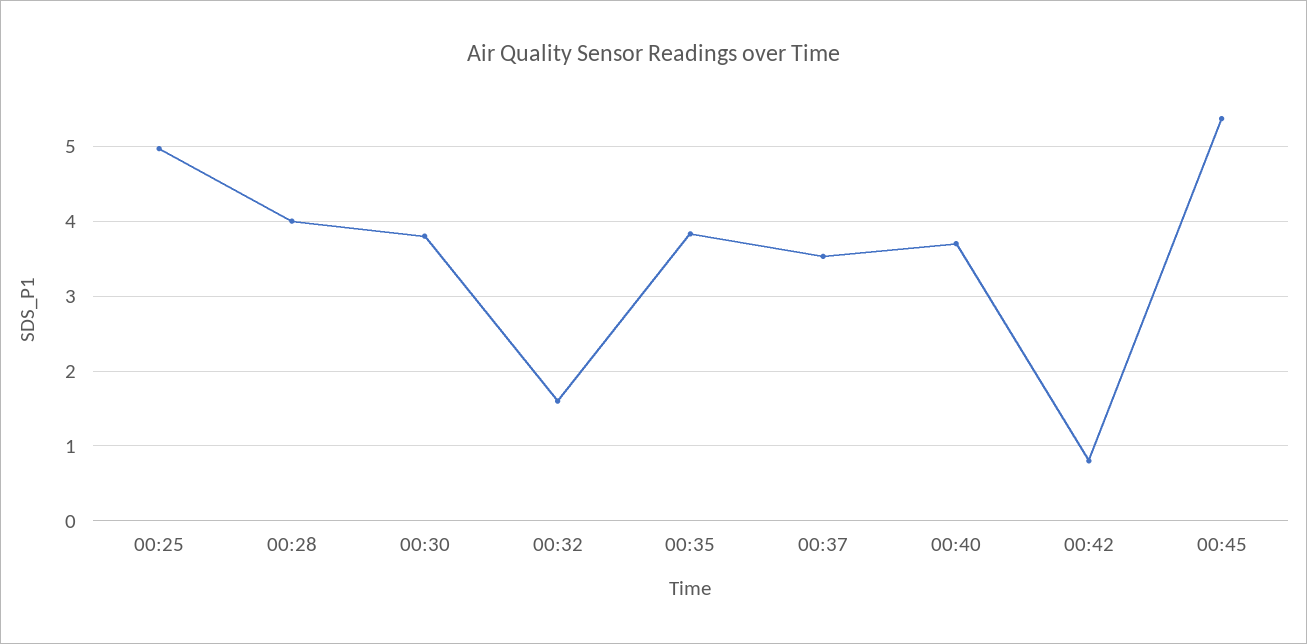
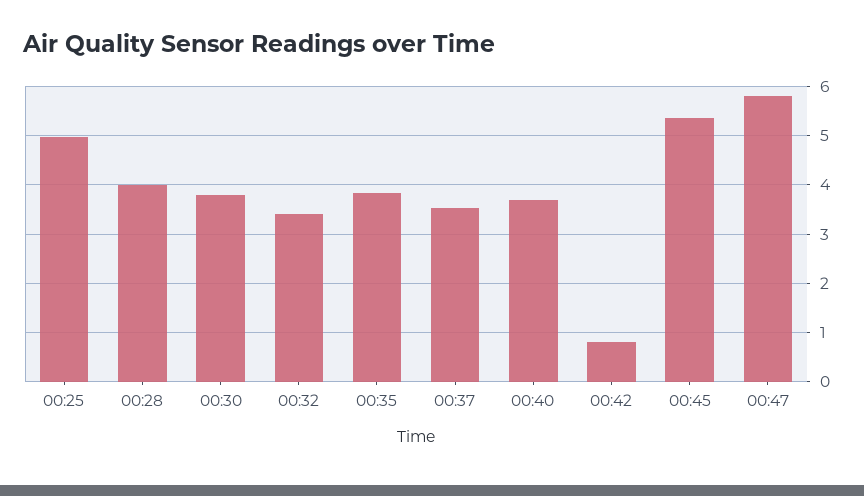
00:32: 1.6 -> 3.4
00:47: none -> 5.8

